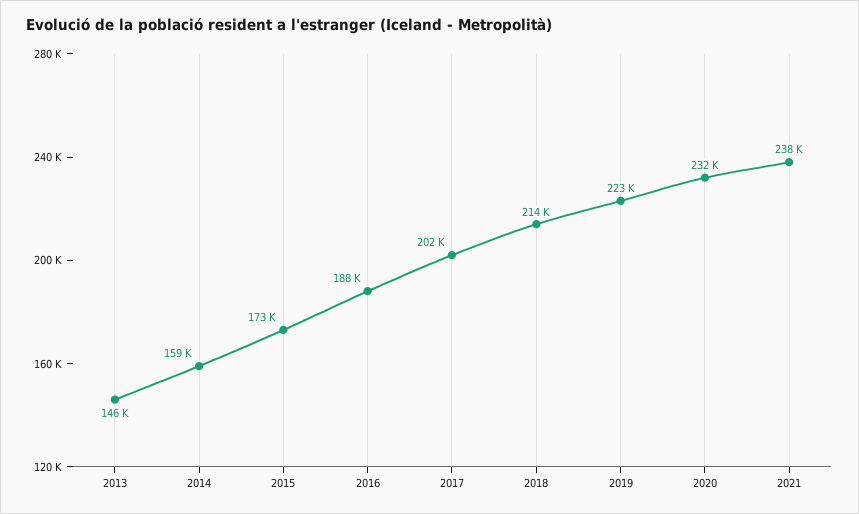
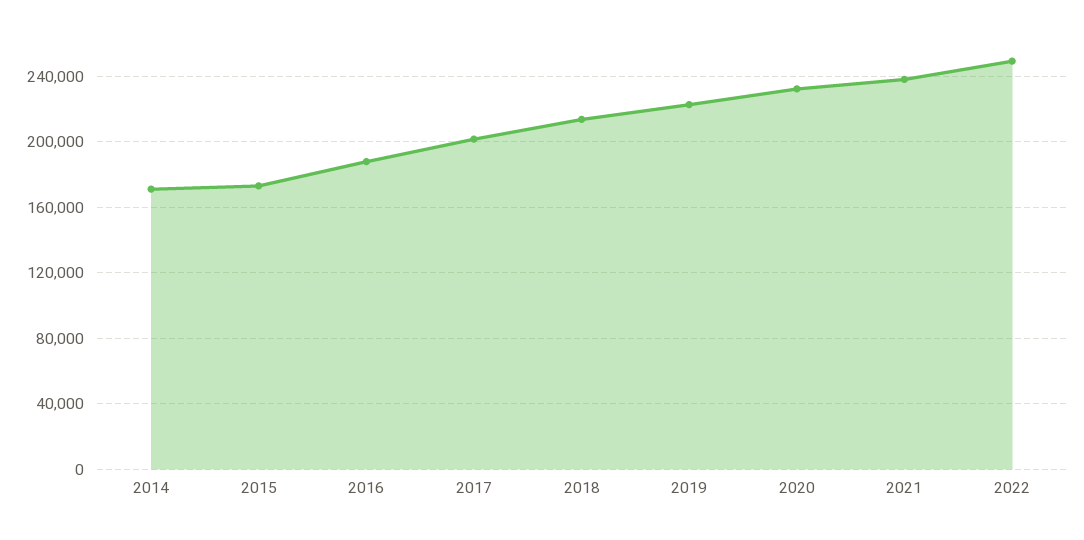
2013: 146000 -> none
2014: 159000 -> 170000
2022: none -> 250000

